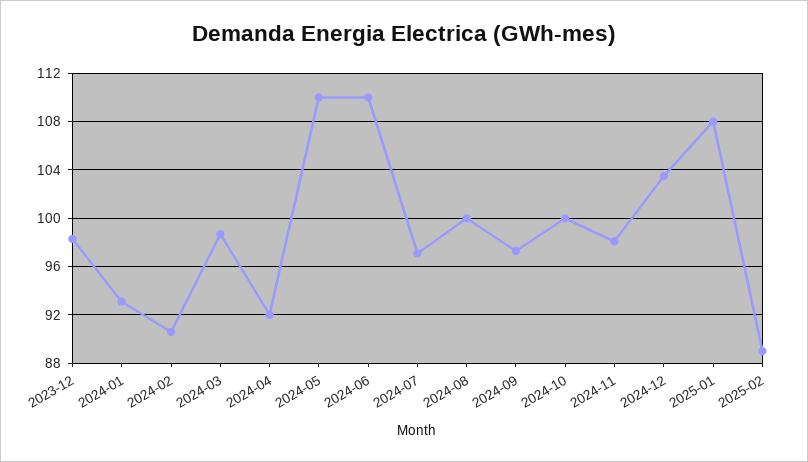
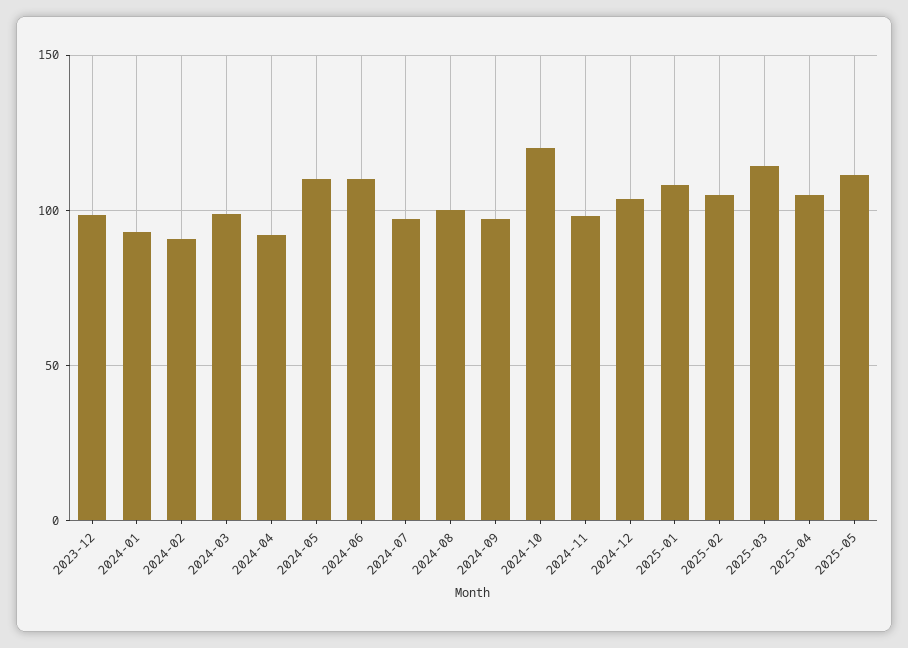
2024-10: 100 -> 120
2025-02: 89 -> 105
2025-03: none -> 115
2025-04: none -> 105
2025-05: none -> 110

